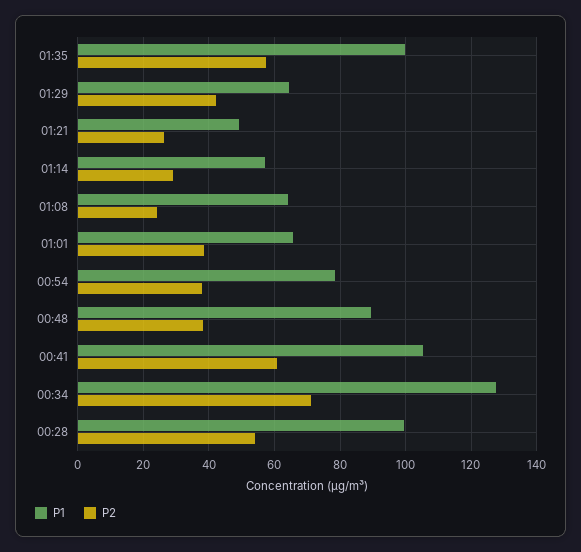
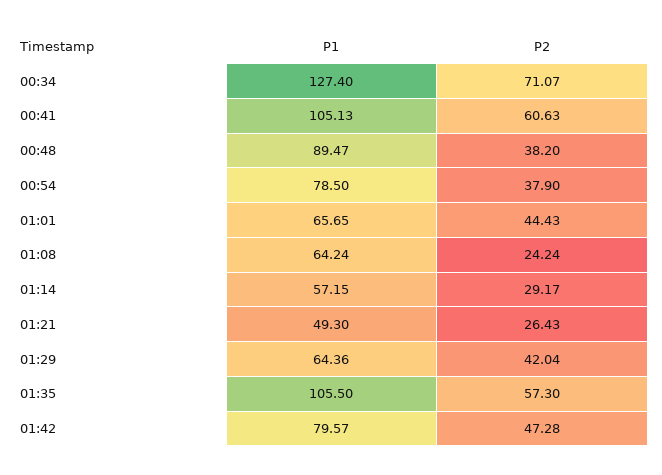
P1, 01:35: 100 -> 105.5
P2, 01:01: 38 -> 44.43
P1, 00:28: 100 -> none
P2, 00:28: 54 -> none
P1, 01:42: none -> 79.57
P2, 01:42: none -> 47.28

